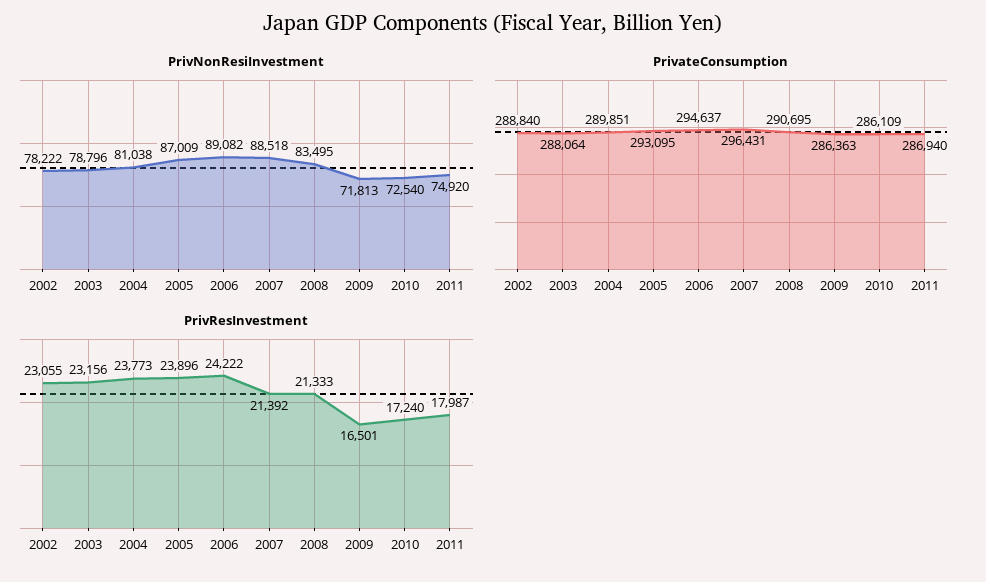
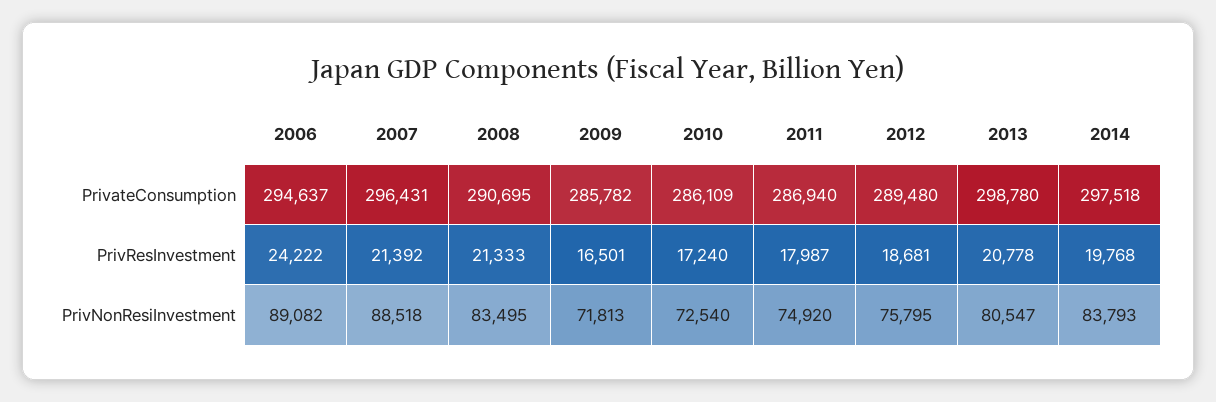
PrivNonResiInvestment, 2002: 78222 -> none
PrivNonResiInvestment, 2003: 78796 -> none
PrivNonResiInvestment, 2004: 81038 -> none
PrivNonResiInvestment, 2005: 87009 -> none
PrivateConsumption, 2002: 288840 -> none
PrivateConsumption, 2003: 288064 -> none
PrivateConsumption, 2004: 289851 -> none
PrivateConsumption, 2005: 293095 -> none
PrivateConsumption, 2009: 286363 -> 285782
PrivResInvestment, 2002: 23055 -> none
PrivResInvestment, 2003: 23156 -> none
PrivResInvestment, 2004: 23773 -> none
PrivResInvestment, 2005: 23896 -> none
PrivateConsumption, 2012: none -> 289480
PrivateConsumption, 2013: none -> 298780
PrivateConsumption, 2014: none -> 297518
PrivResInvestment, 2012: none -> 18681
PrivResInvestment, 2013: none -> 20778
PrivResInvestment, 2014: none -> 19768
PrivNonResiInvestment, 2012: none -> 75795
PrivNonResiInvestment, 2013: none -> 80547
PrivNonResiInvestment, 2014: none -> 83793

